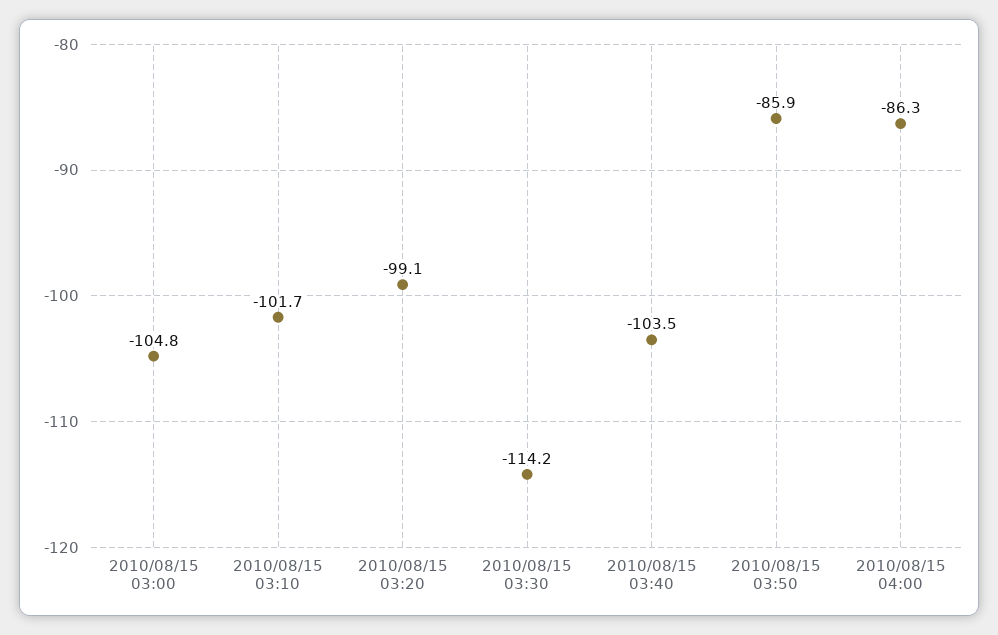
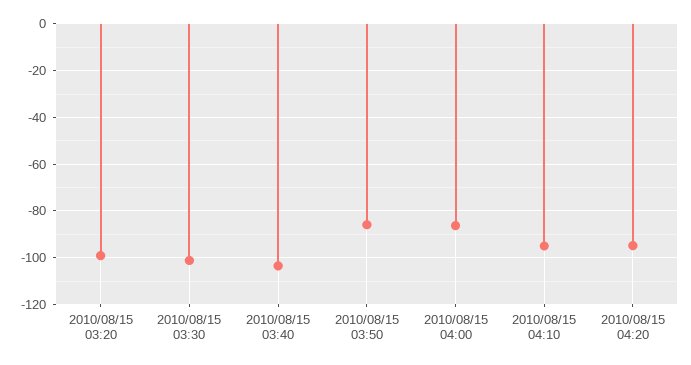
2010/08/15 03:00: -104.8 -> none
2010/08/15 03:10: -101.7 -> none
2010/08/15 03:30: -114.2 -> -100
2010/08/15 04:10: none -> -95
2010/08/15 04:20: none -> -95

